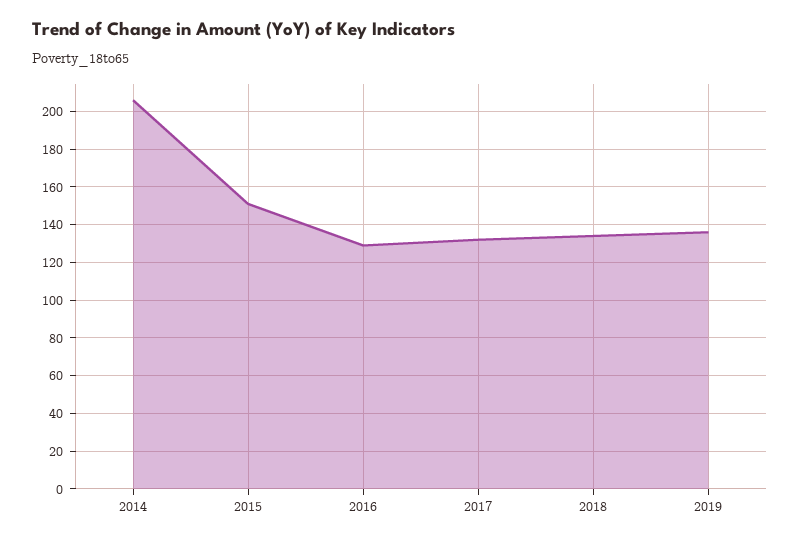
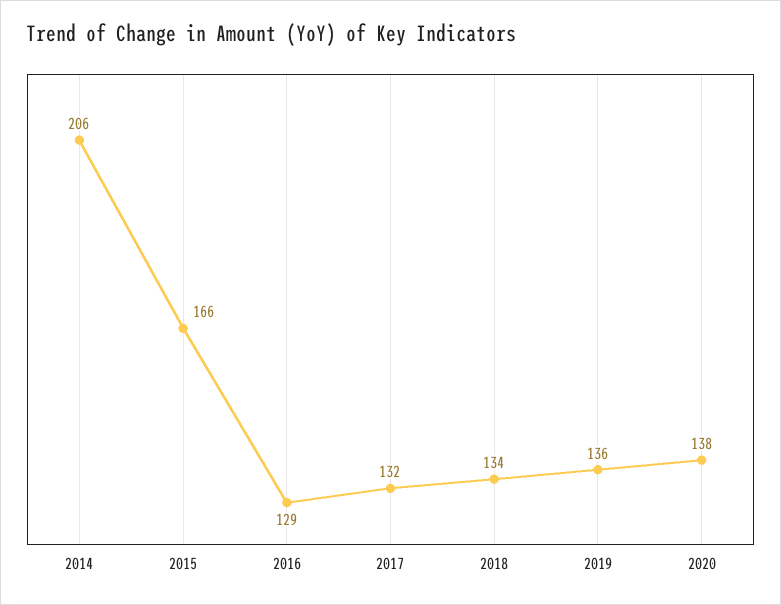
2015: 150 -> 166
2020: none -> 138

